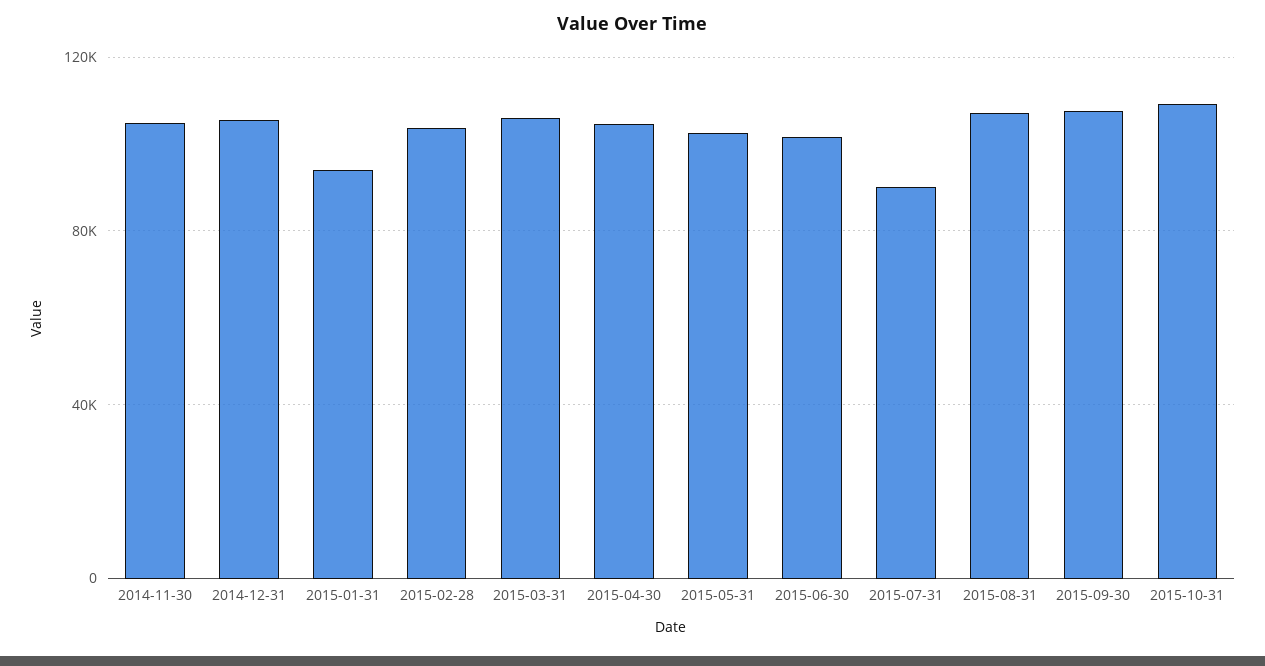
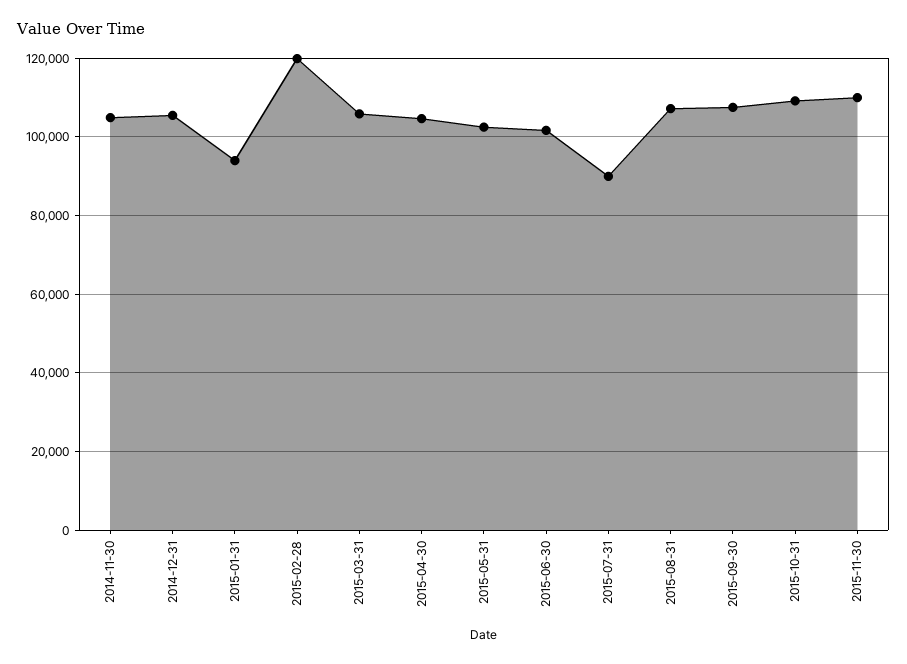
2015-02-28: 105000 -> 120000
2015-11-30: none -> 110000

